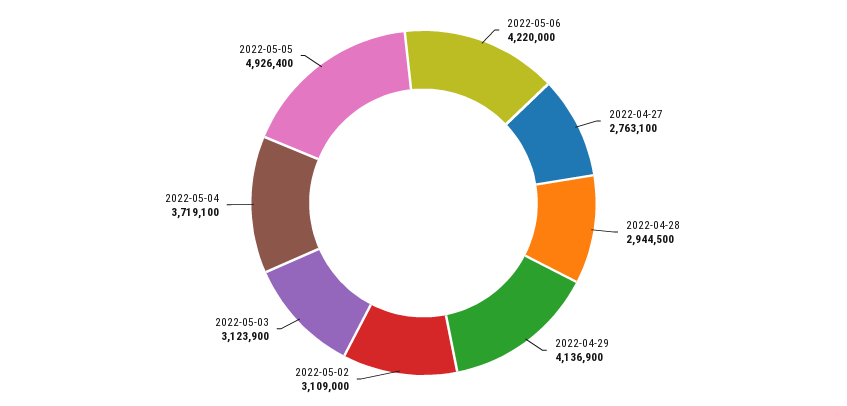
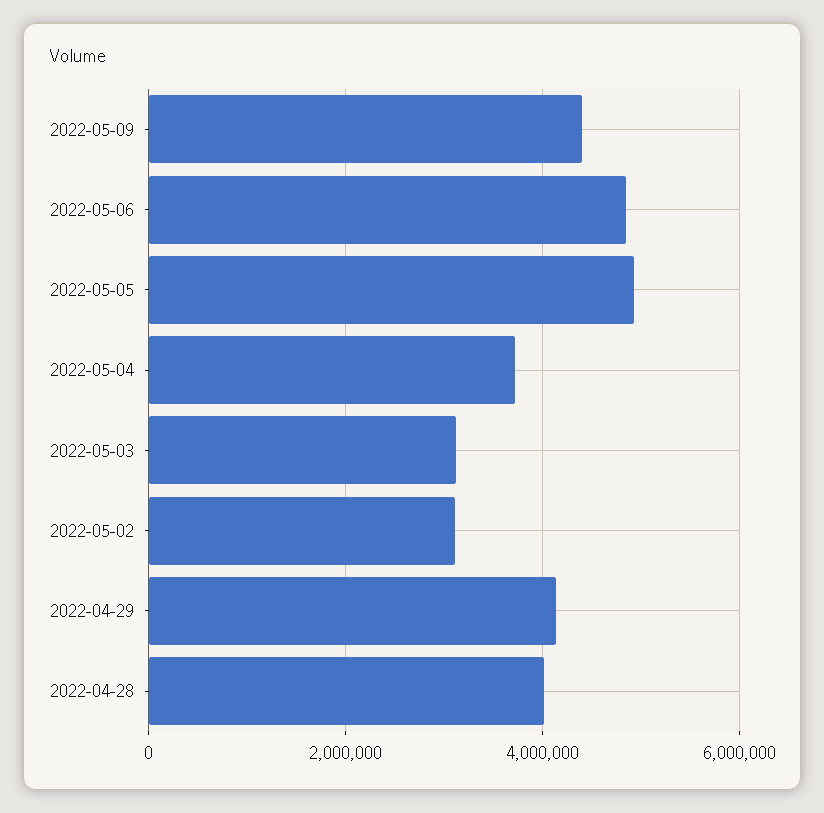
2022-05-06: 4220000 -> 4800000
2022-04-27: 2763100 -> none
2022-04-28: 2944500 -> 4000000
2022-05-09: none -> 4400000

